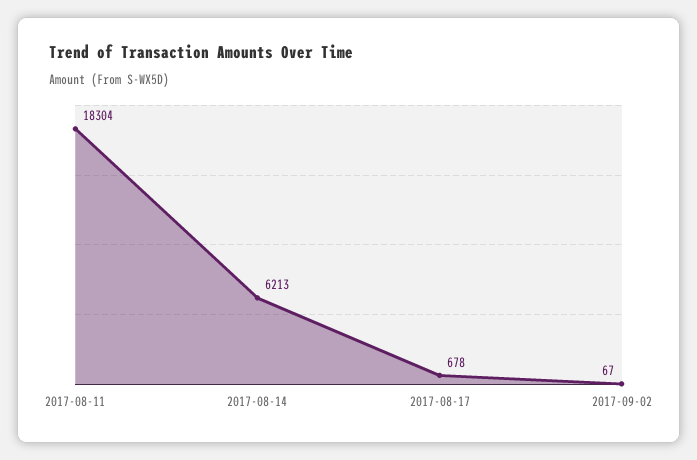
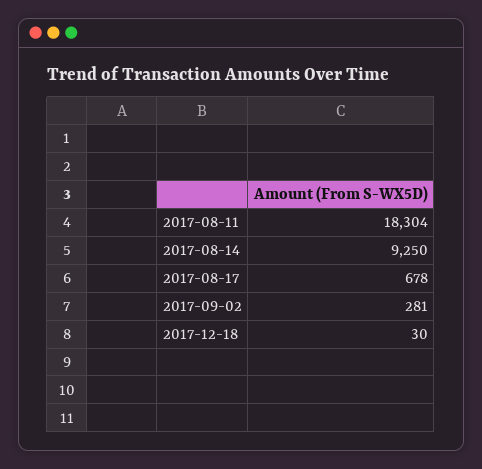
2017-08-14: 6213 -> 9250
2017-09-02: 67 -> 281
2017-12-18: none -> 30

